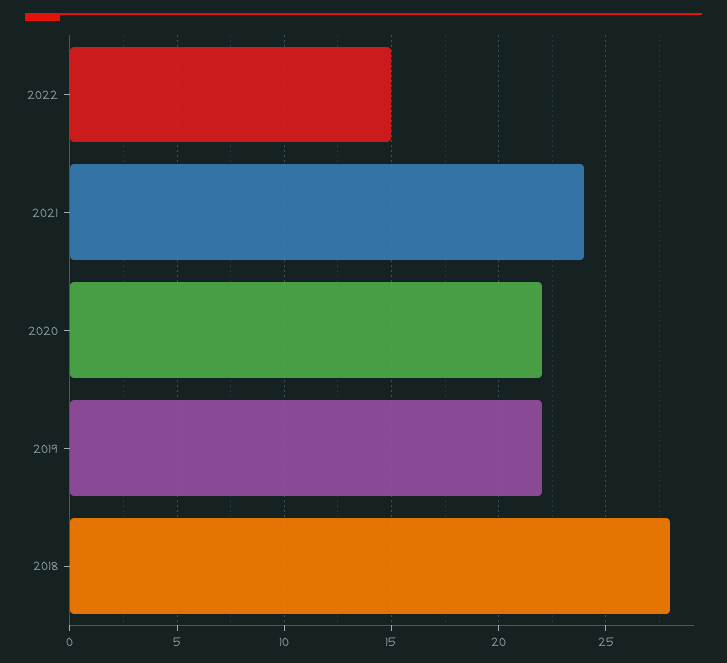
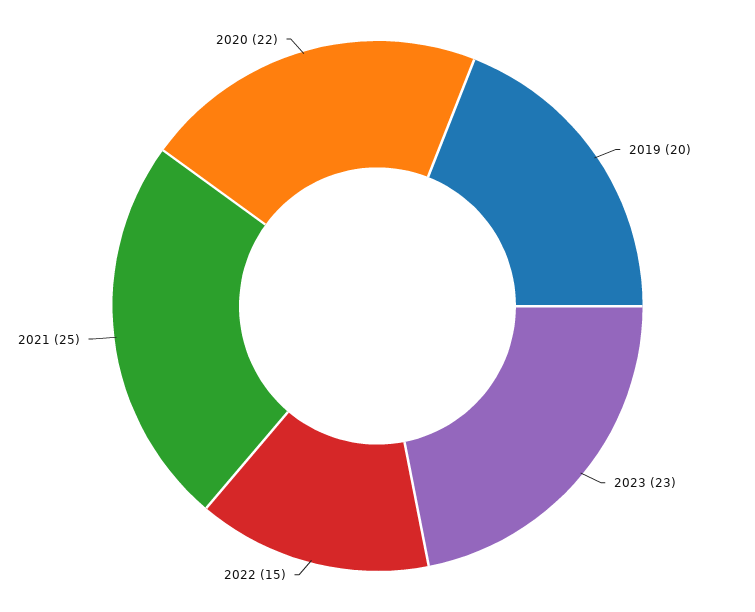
2021: 24 -> 25
2019: 22 -> 20
2018: 28 -> none
2023: none -> 23

